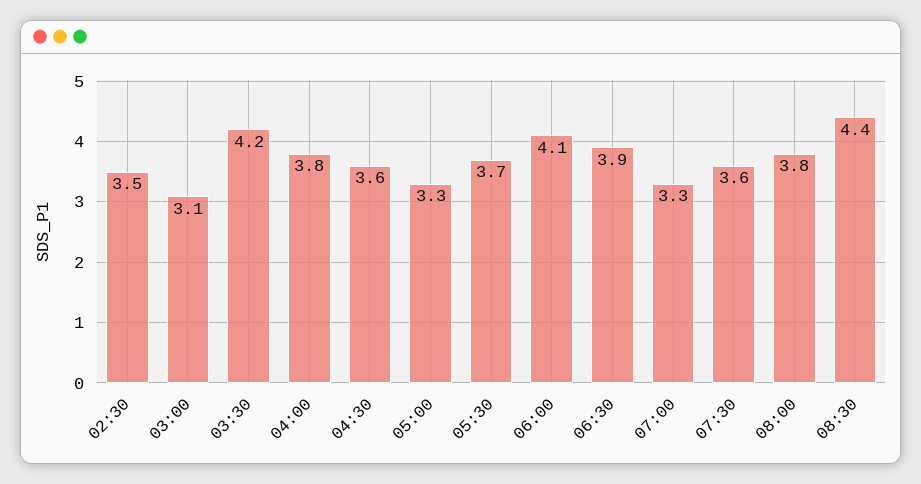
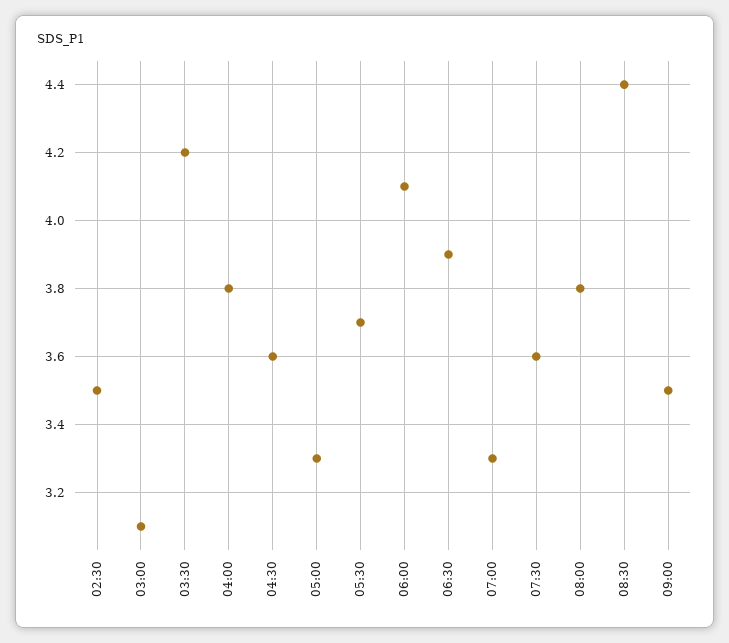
09:00: none -> 3.5

